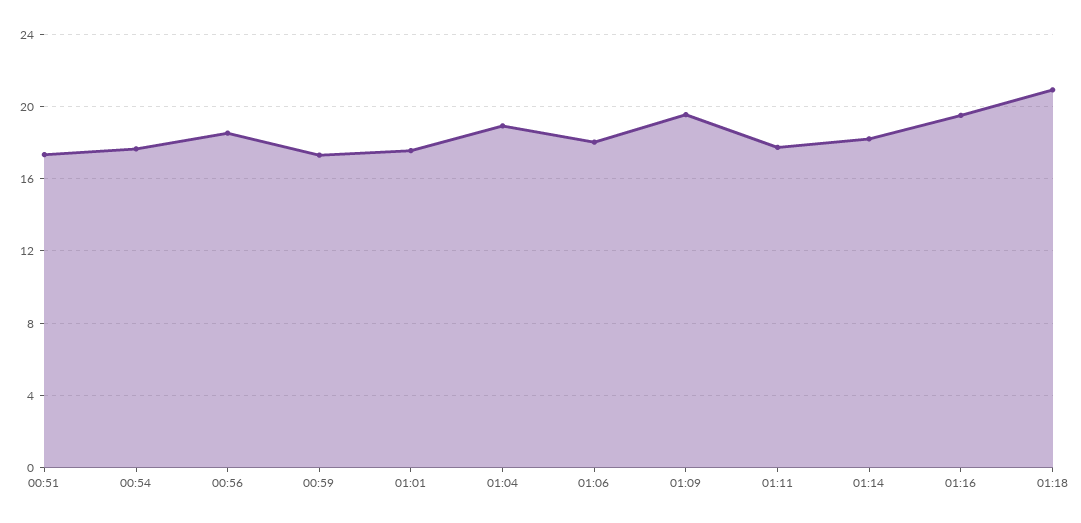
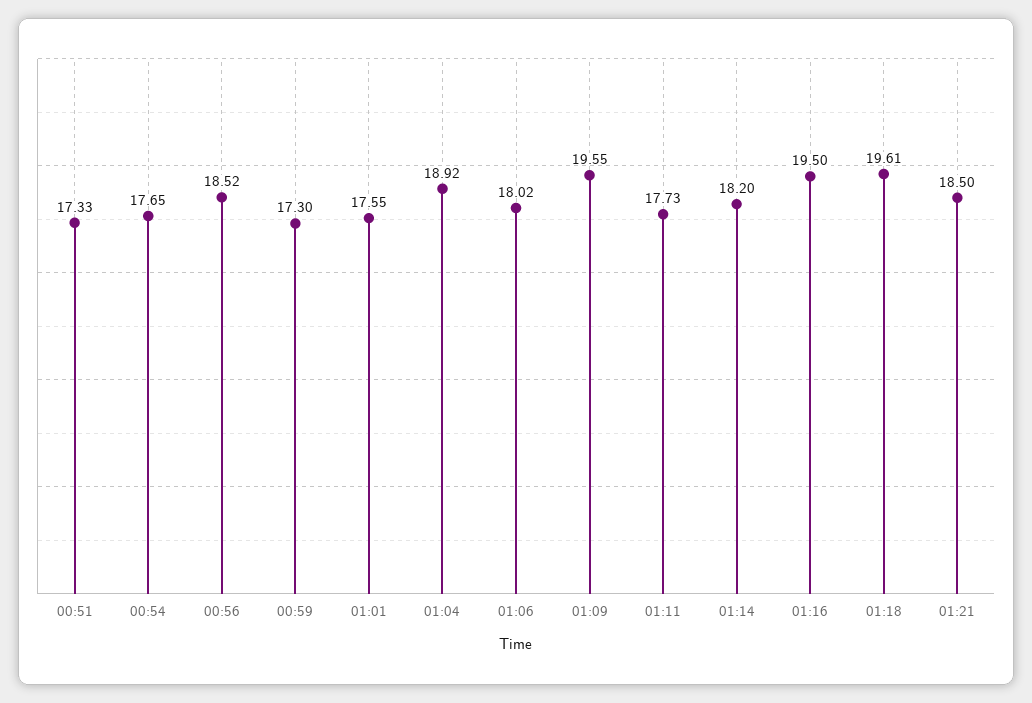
01:18: 21 -> 19.61
01:21: none -> 18.5

